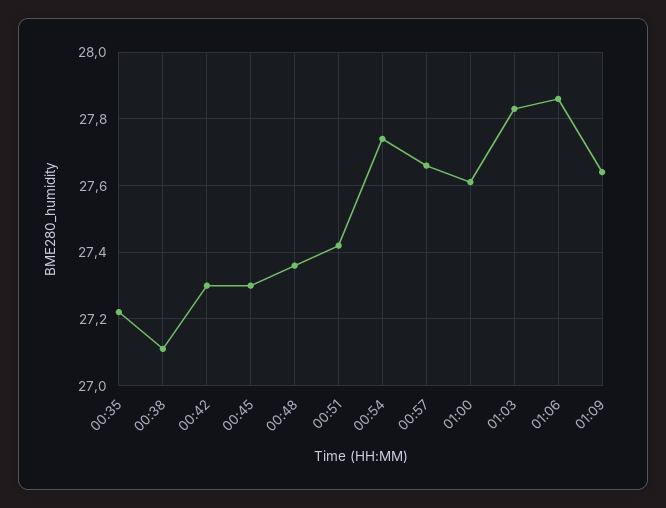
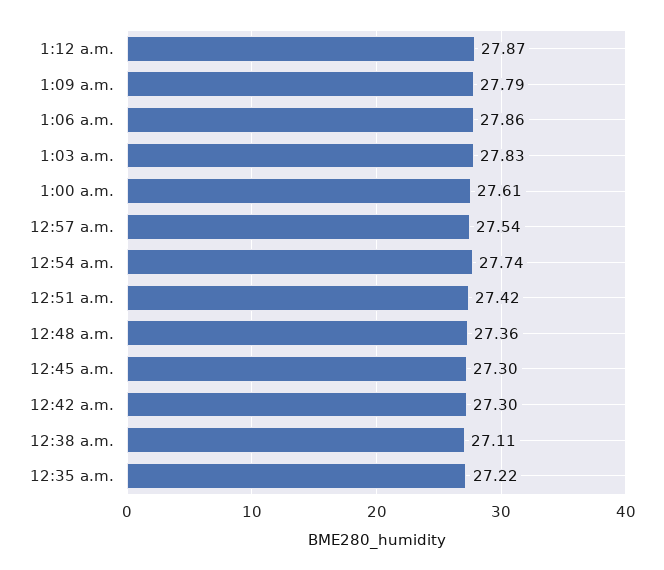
00:57: 27.65 -> 27.54
01:09: 27.65 -> 27.79
1:12 a.m.: none -> 27.87

